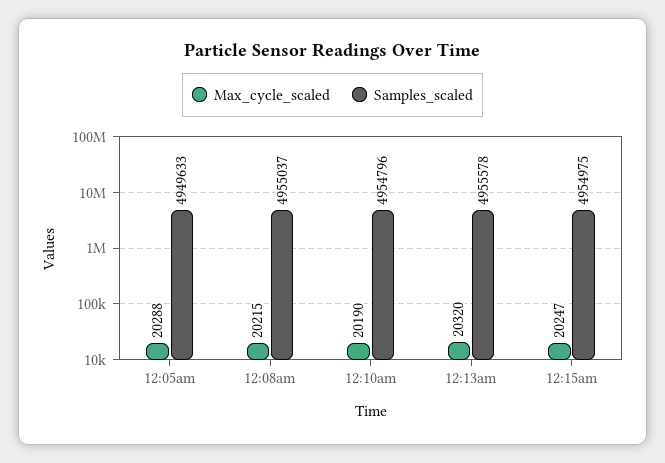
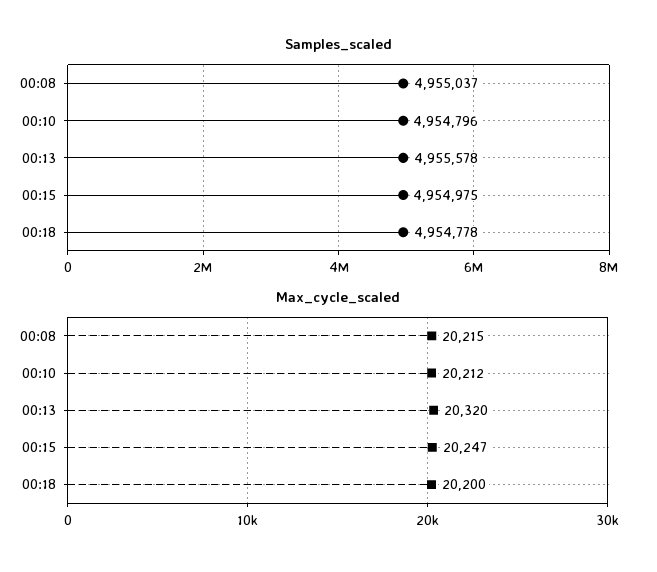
Max_cycle_scaled, 12:05am: 20288 -> none
Samples_scaled, 12:05am: 4949633 -> none
Max_cycle_scaled, 12:10am: 20190 -> 20212
Samples_scaled, 00:18: none -> 4954778
Max_cycle_scaled, 00:18: none -> 20200

